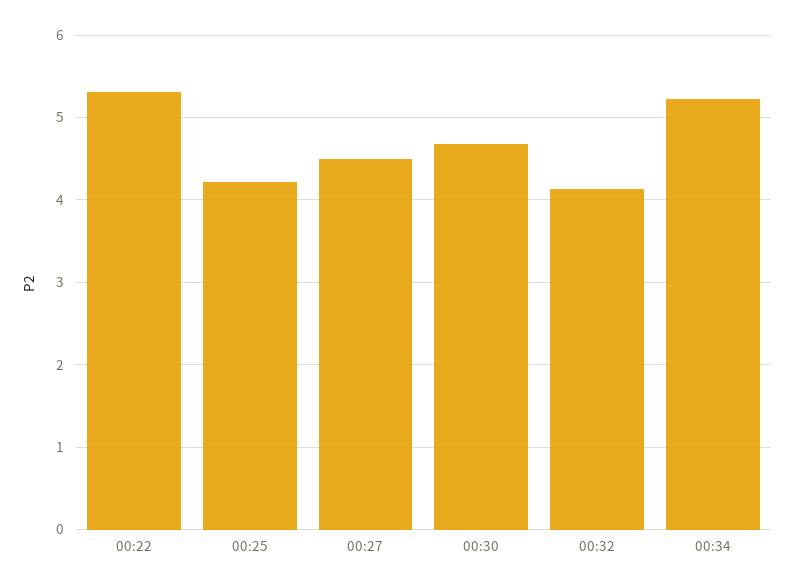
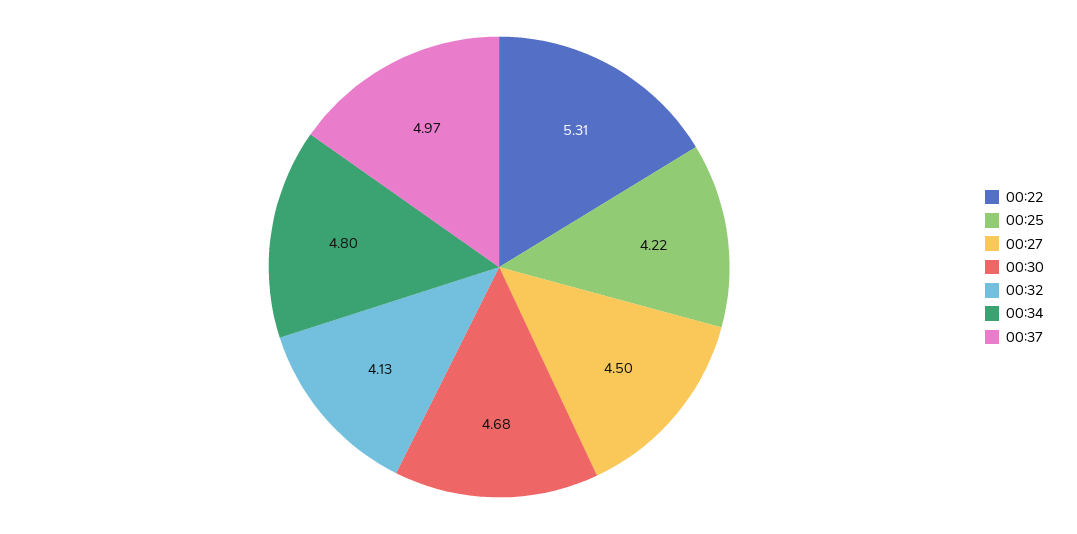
00:34: 5.2 -> 4.8
00:37: none -> 4.97

